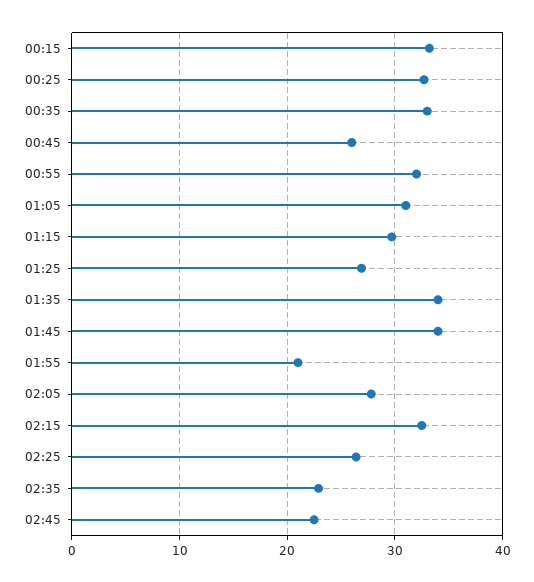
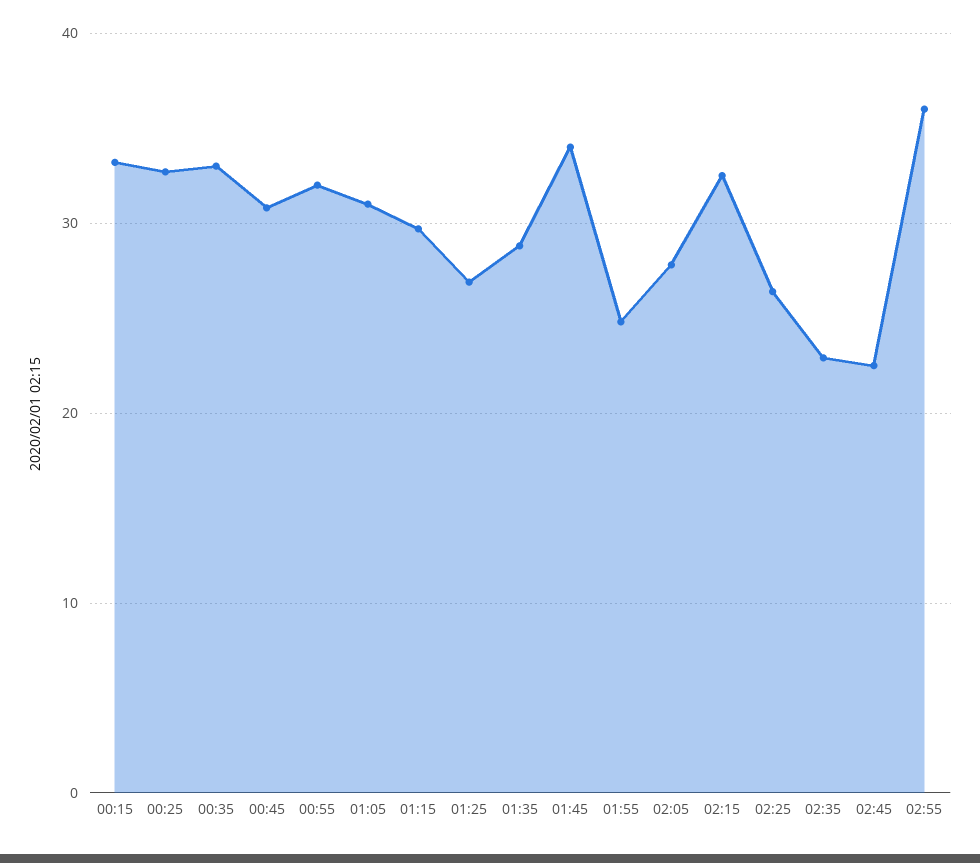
00:45: 26 -> 31
01:35: 34 -> 29
01:55: 21 -> 25
02:55: none -> 36

